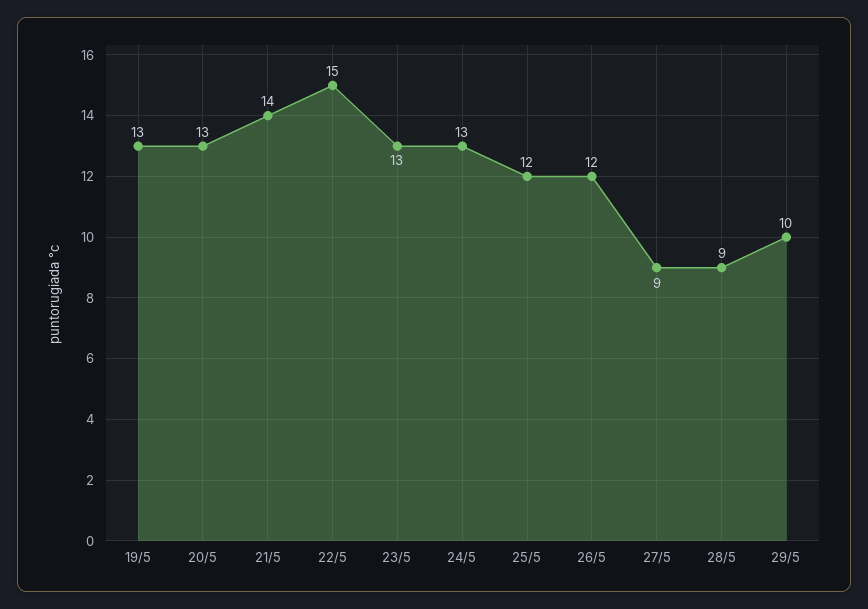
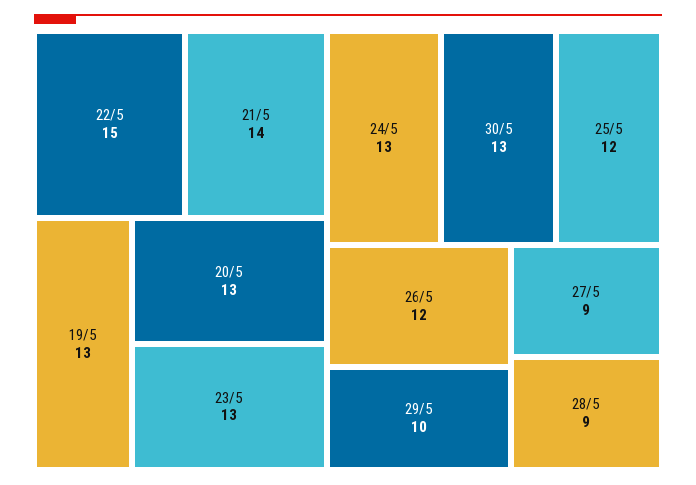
30/5: none -> 13

